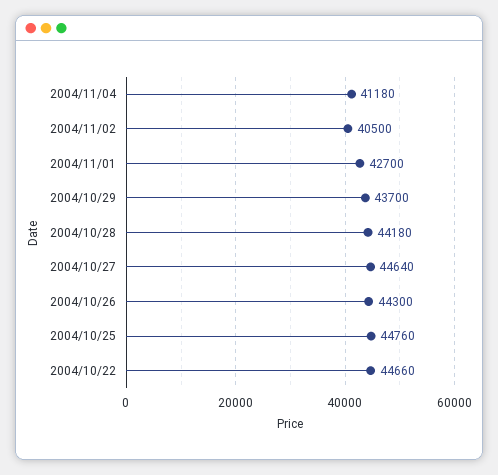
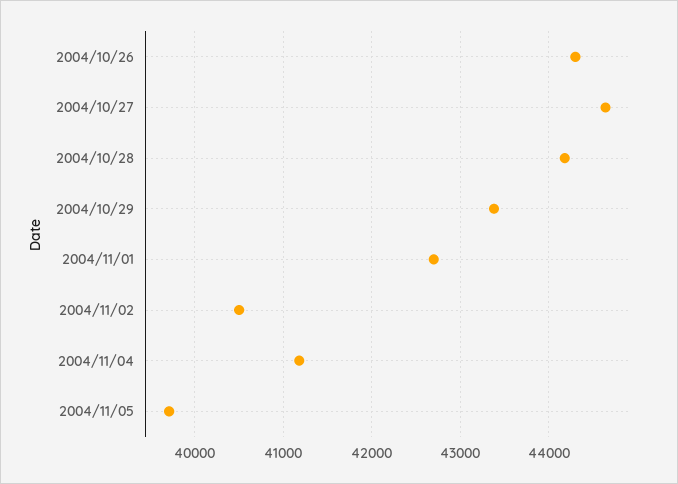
2004/10/29: 43700 -> 43400
2004/10/25: 44760 -> none
2004/10/22: 44660 -> none
2004/11/05: none -> 39700

